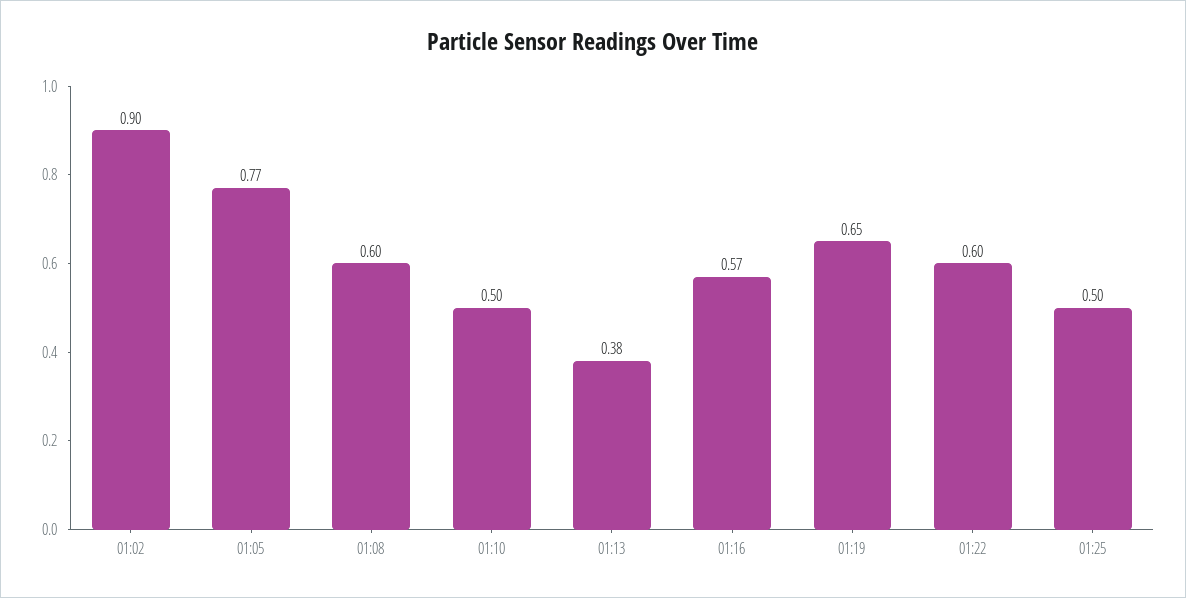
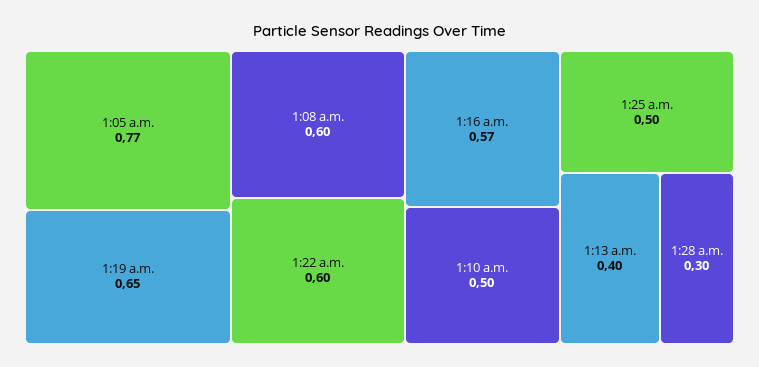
01:02: 0.9 -> none
01:13: 0.38 -> 0.4
1:28 a.m.: none -> 0.3

